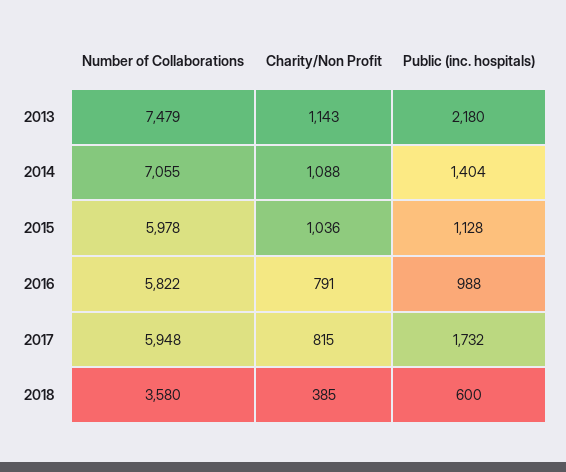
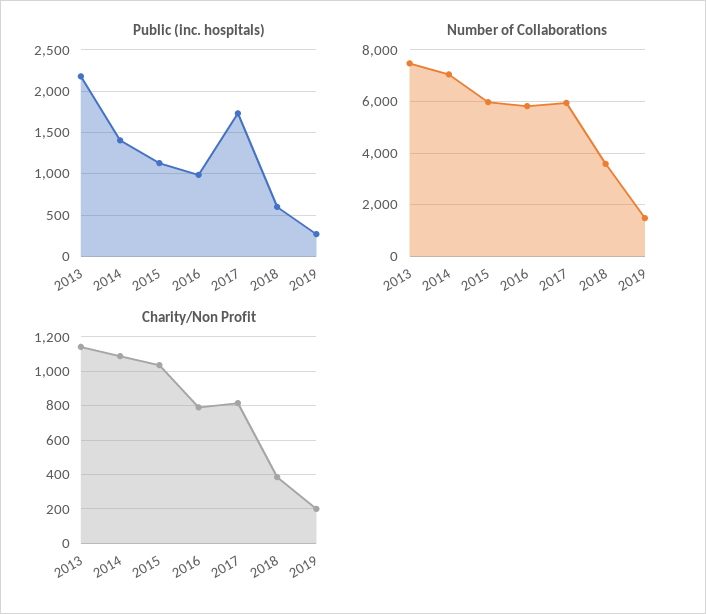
Public (inc. hospitals), 2019: none -> 300
Number of Collaborations, 2019: none -> 1500
Charity/Non Profit, 2019: none -> 200

